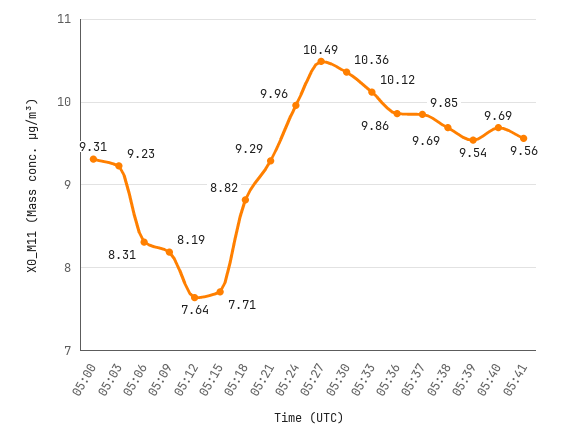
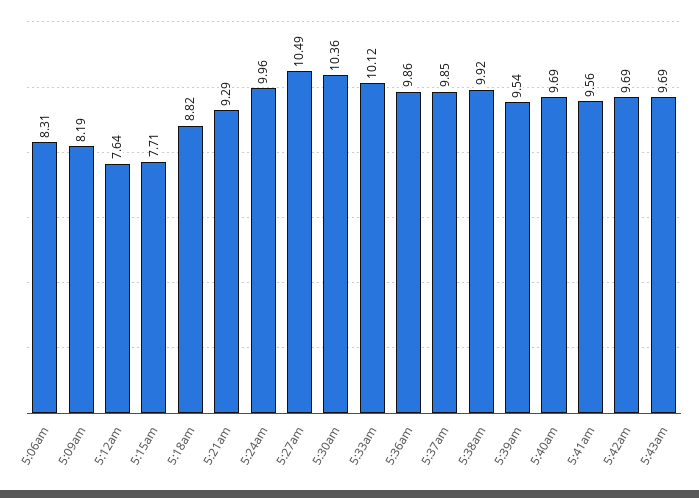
05:00: 9.31 -> none
05:03: 9.23 -> none
05:38: 9.69 -> 9.92
5:42am: none -> 9.69
5:43am: none -> 9.69

